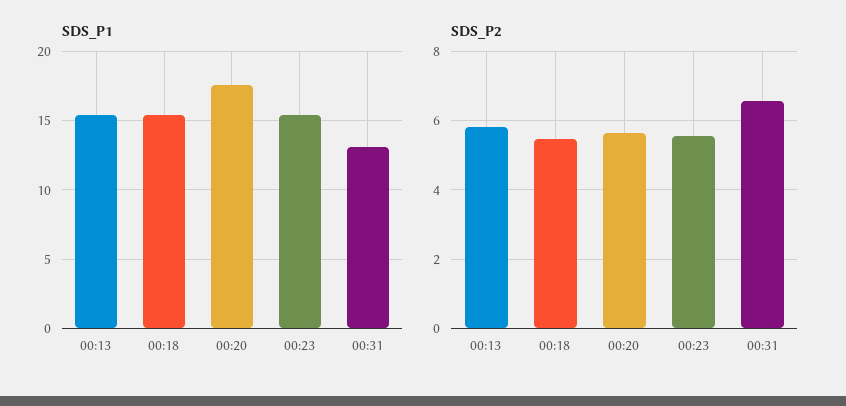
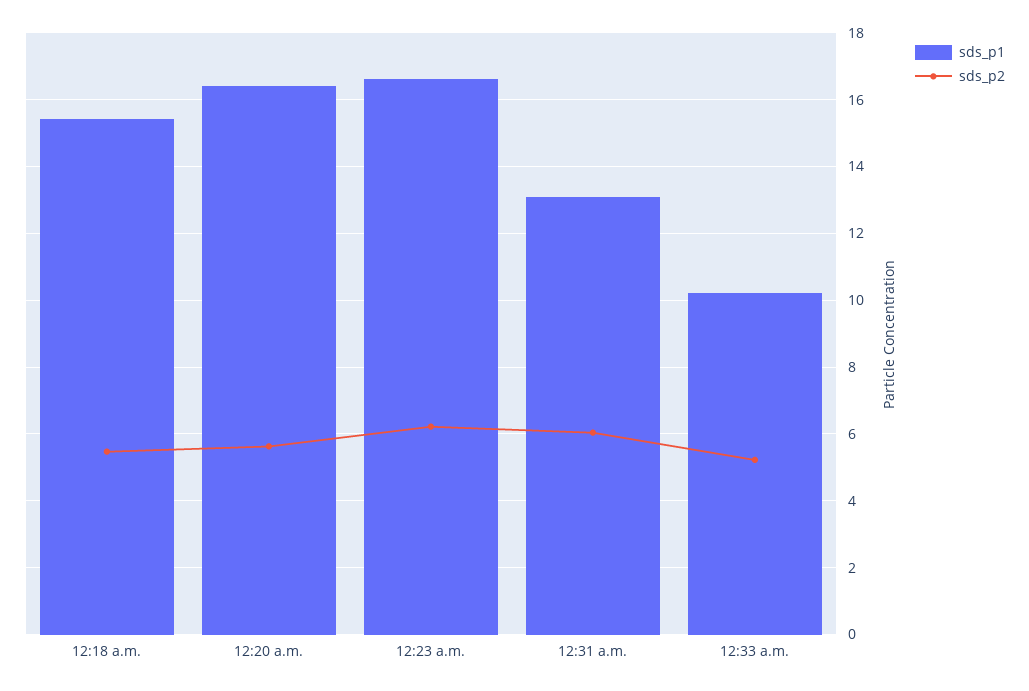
SDS_P1, 00:13: 15.5 -> none
SDS_P1, 00:20: 17.5 -> 16.4
SDS_P1, 00:23: 15.5 -> 16.6
SDS_P2, 00:13: 5.8 -> none
SDS_P2, 00:23: 5.6 -> 6.2
SDS_P2, 00:31: 6.6 -> 6
SDS_P1, 12:33 a.m.: none -> 10.2
SDS_P2, 12:33 a.m.: none -> 5.2

